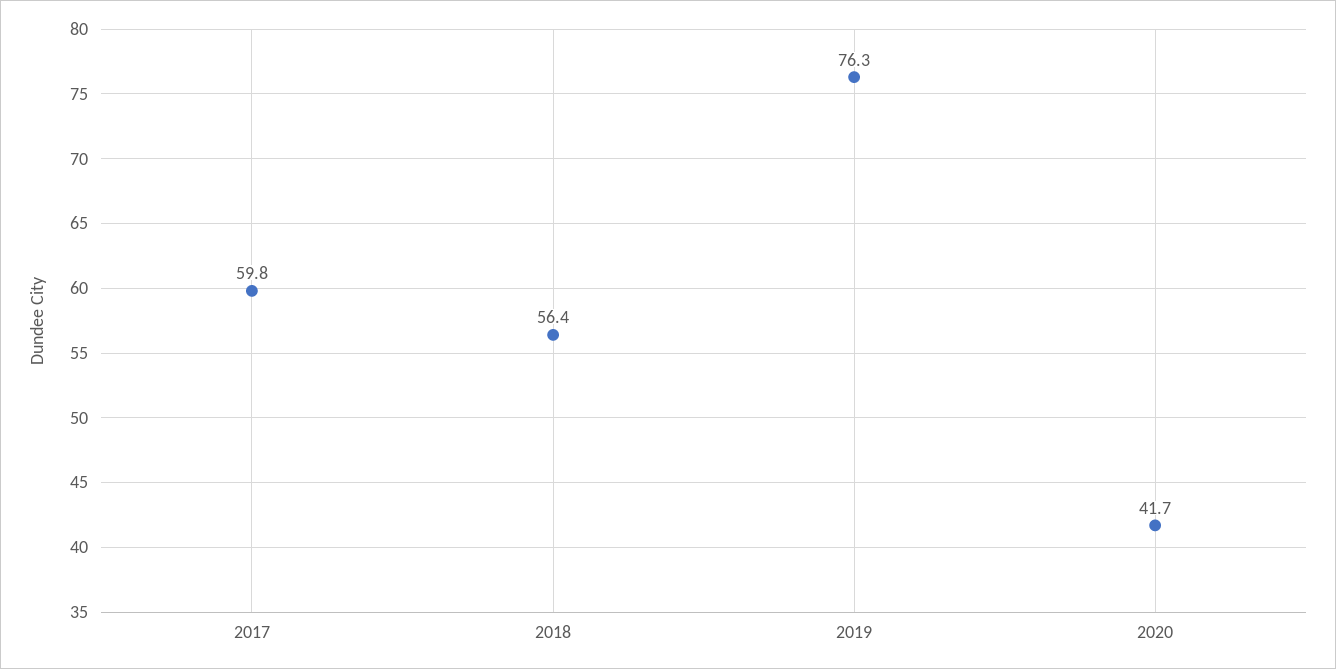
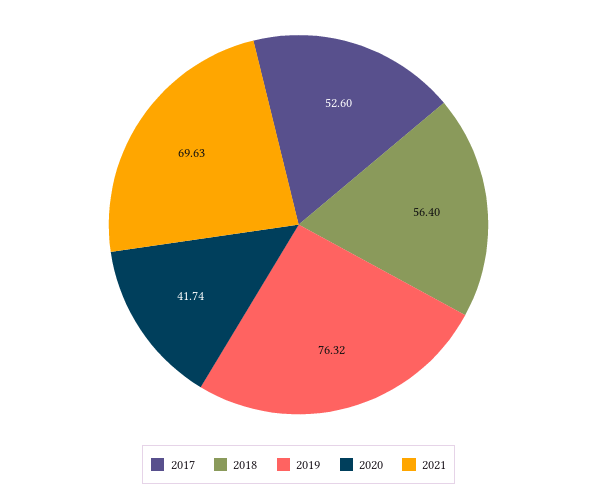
2017: 59.8 -> 52.6
2021: none -> 69.63

